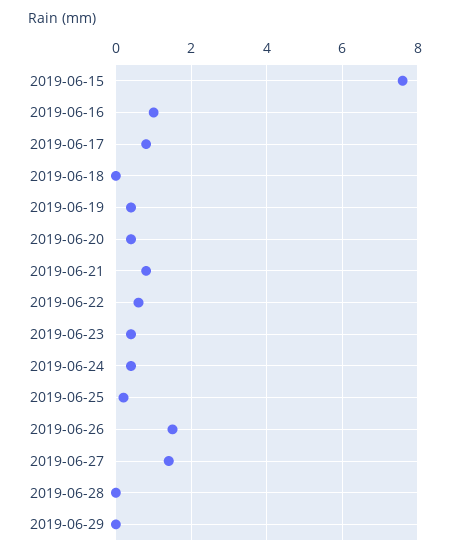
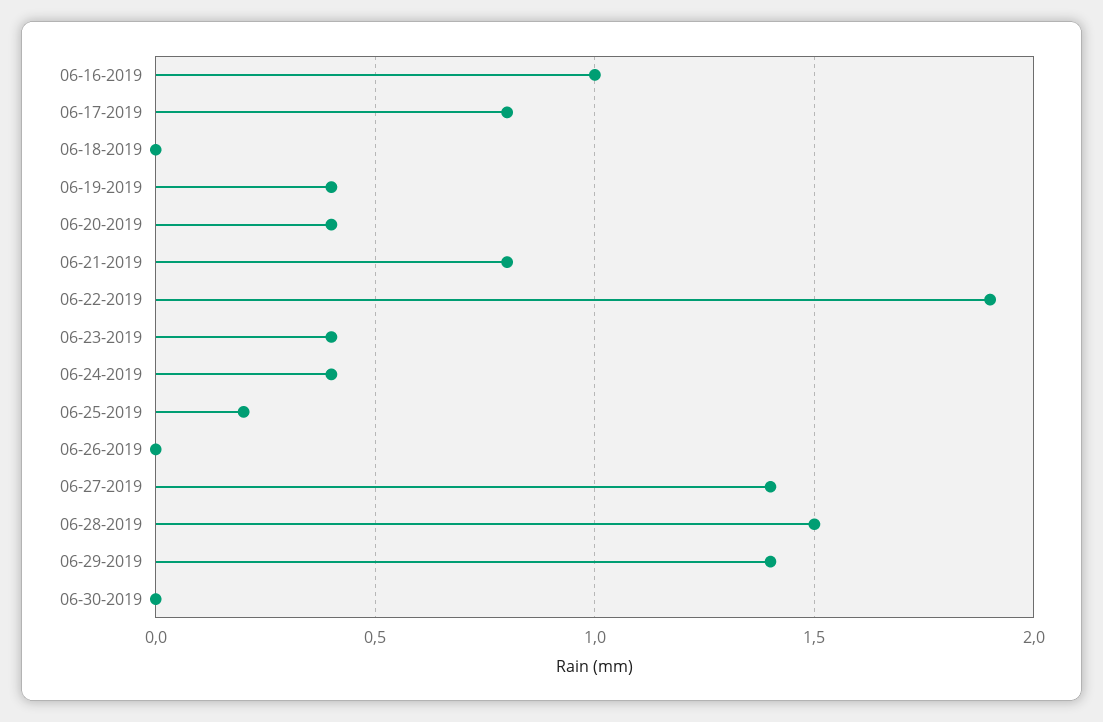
2019-06-15: 7.5 -> none
2019-06-22: 0.5 -> 1.9
2019-06-26: 1.5 -> 0
2019-06-28: 0 -> 1.5
2019-06-29: 0 -> 1.4
06-30-2019: none -> 0

